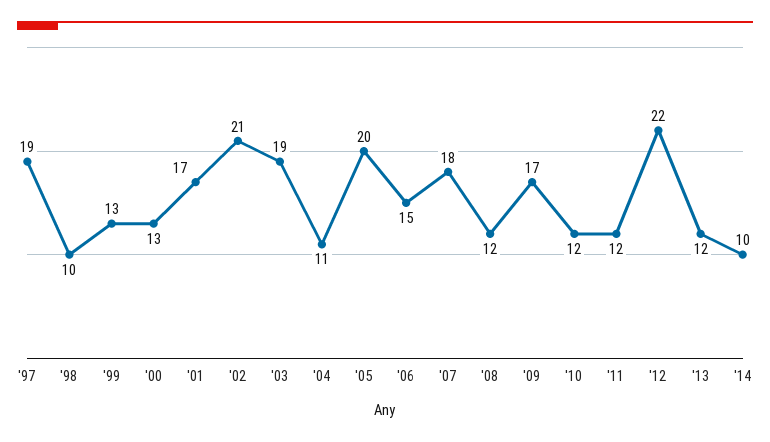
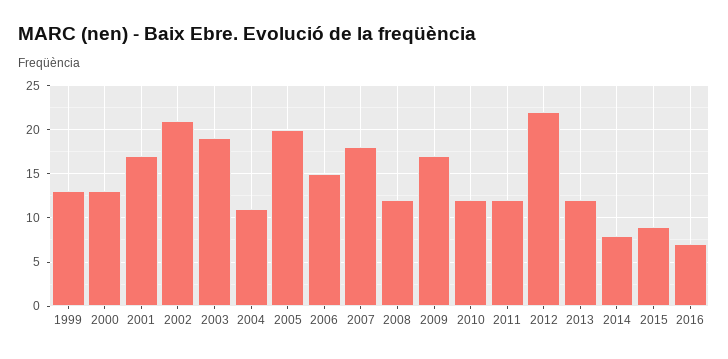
'97: 19 -> none
'98: 10 -> none
'14: 10 -> 8
2015: none -> 9
2016: none -> 7

